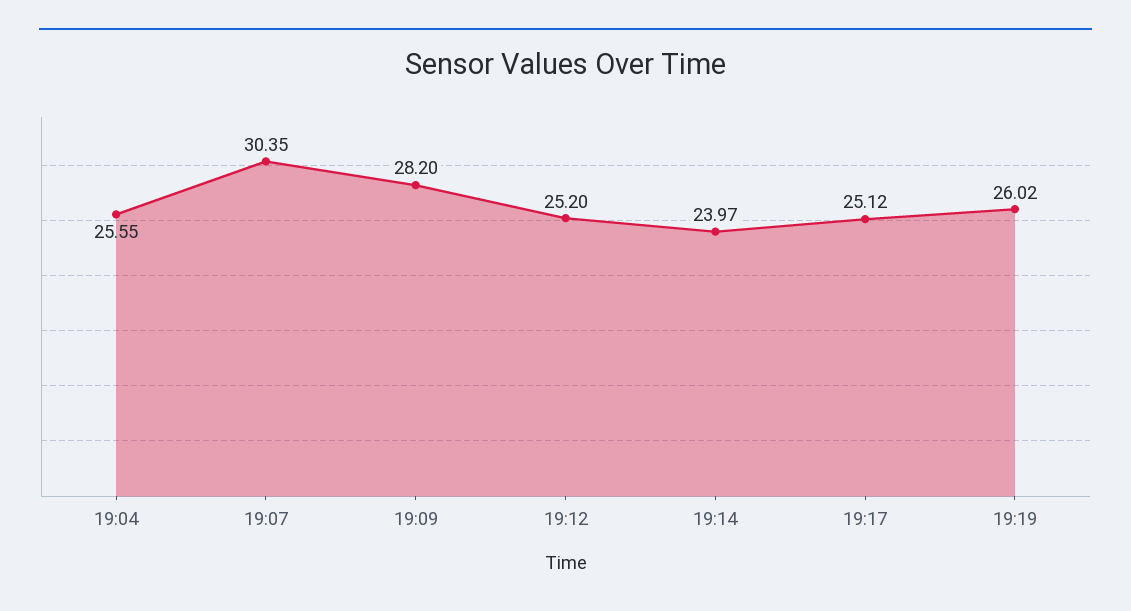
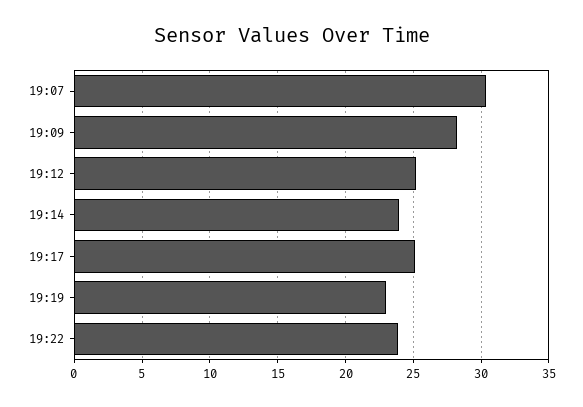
19:04: 25.55 -> none
19:19: 26.02 -> 23
19:22: none -> 24

